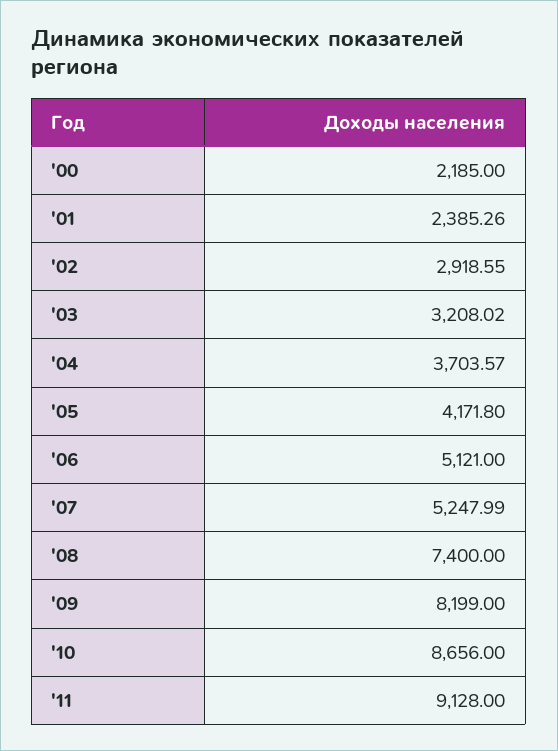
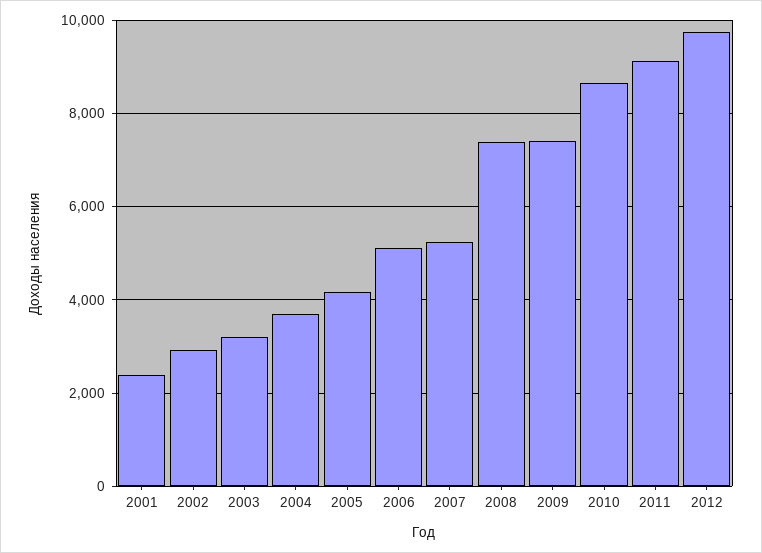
'00: 2185 -> none
'09: 8199 -> 7400
2012: none -> 9800

